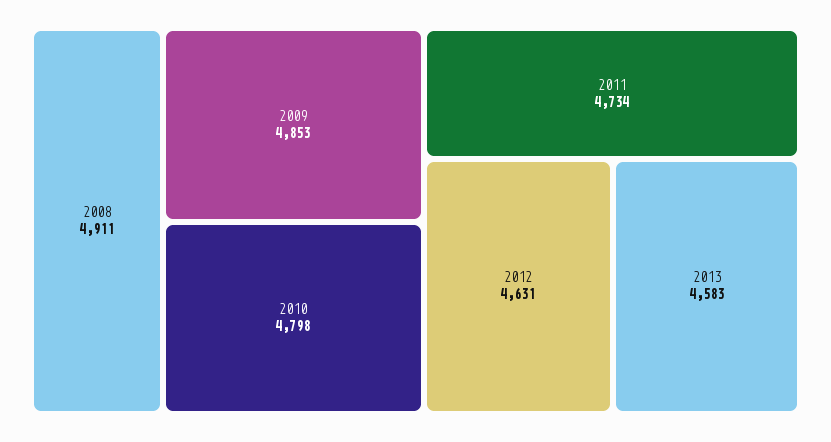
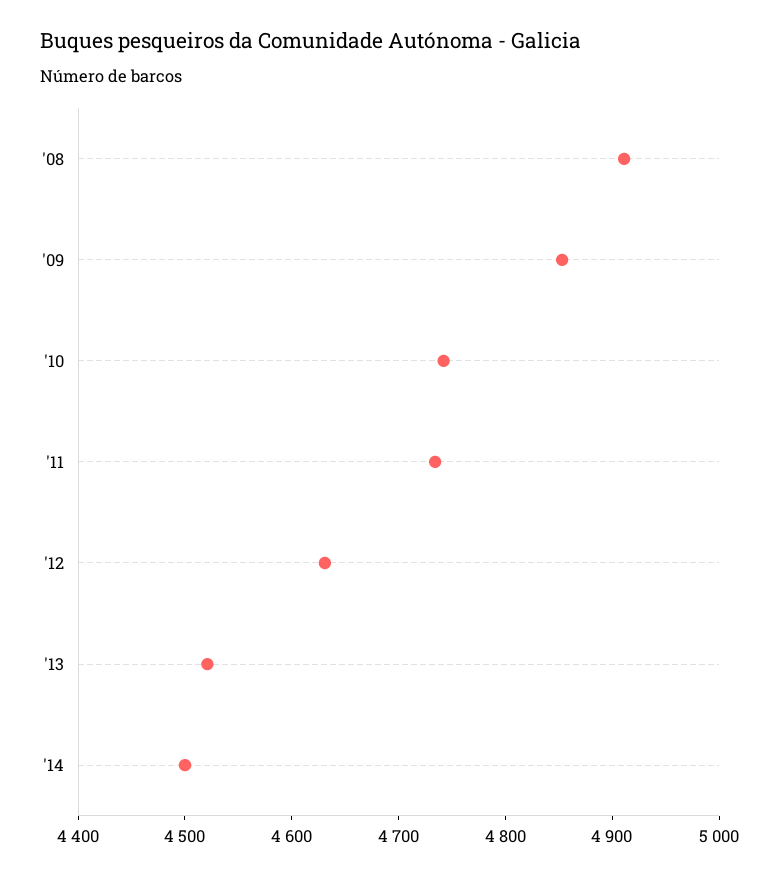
2010: 4798 -> 4740
2013: 4583 -> 4520
'14: none -> 4500

